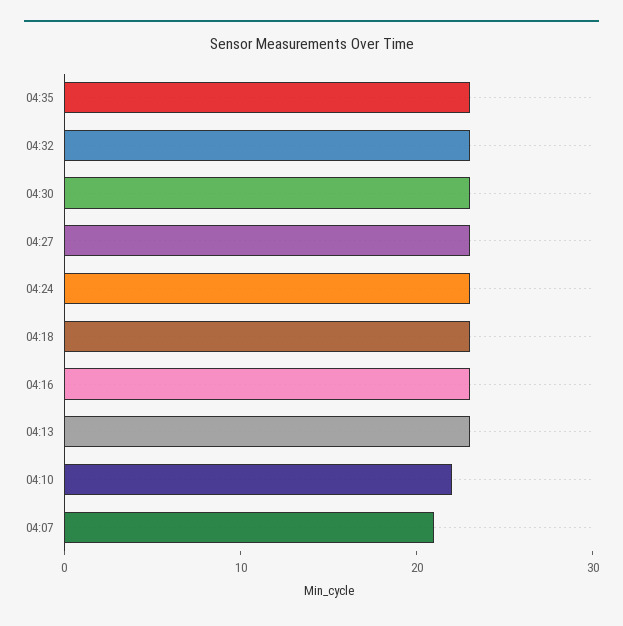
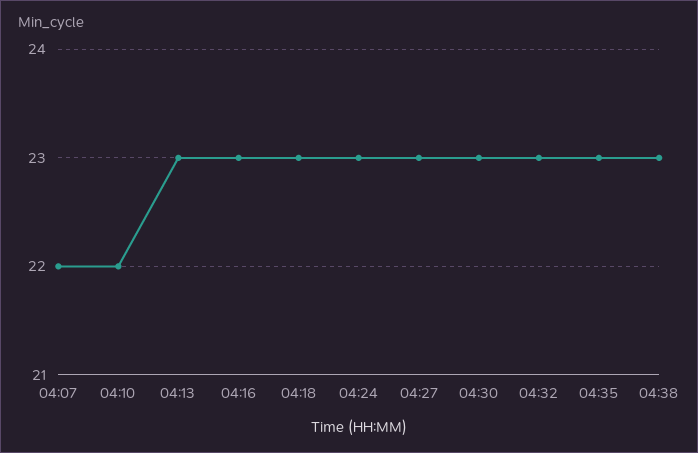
04:07: 21 -> 22
04:38: none -> 23

